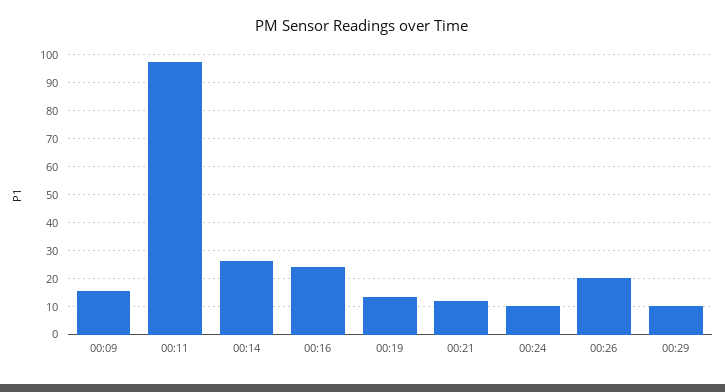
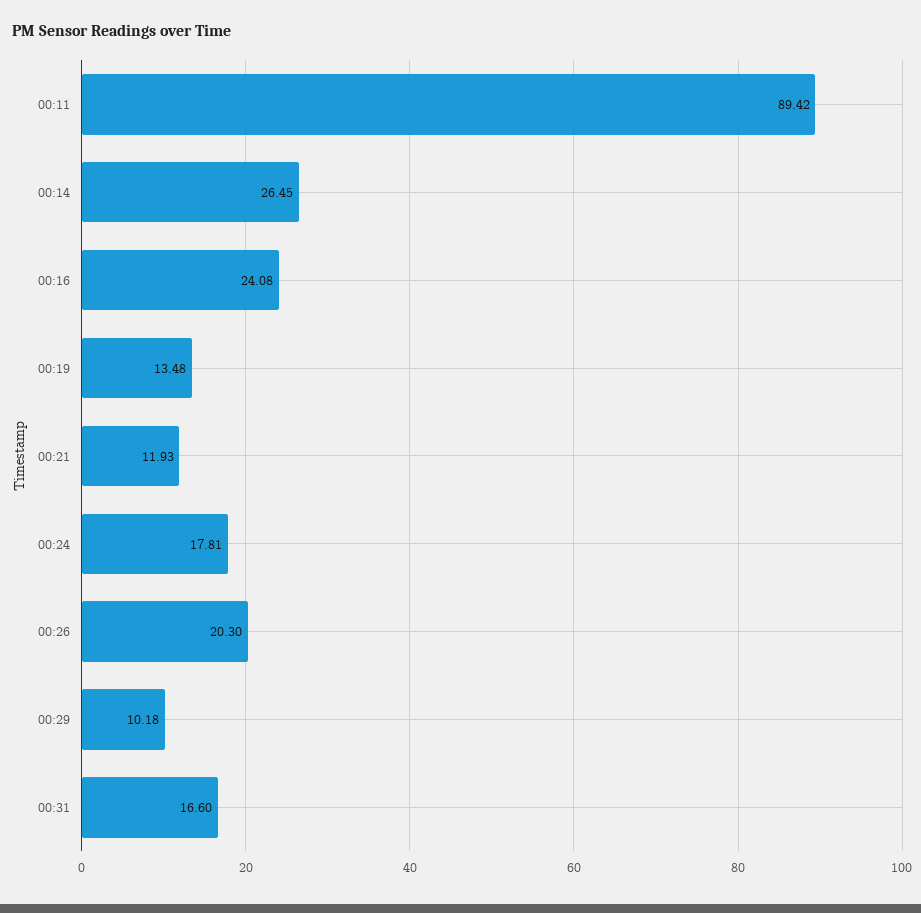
00:09: 15 -> none
00:11: 97.5 -> 89.42
00:24: 10 -> 17.81
00:31: none -> 16.6

